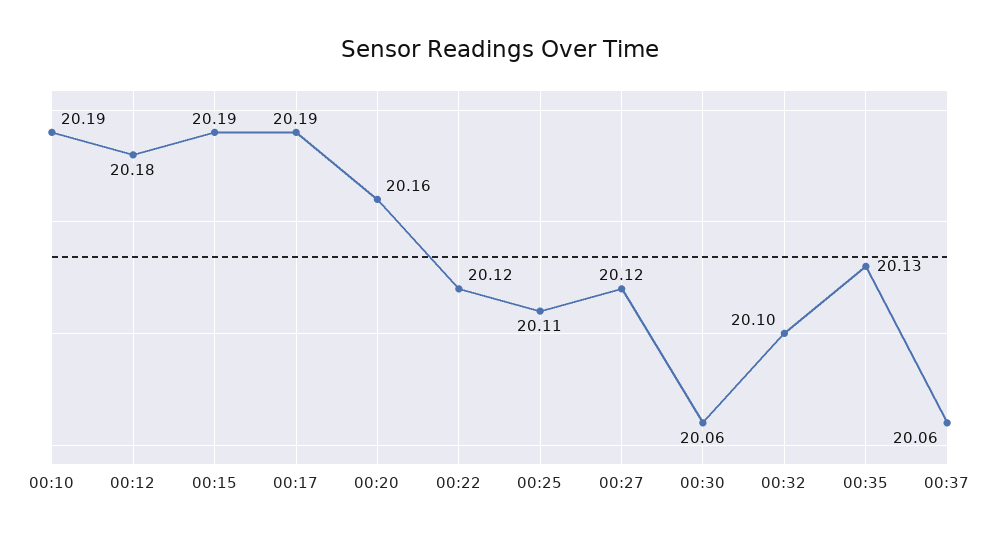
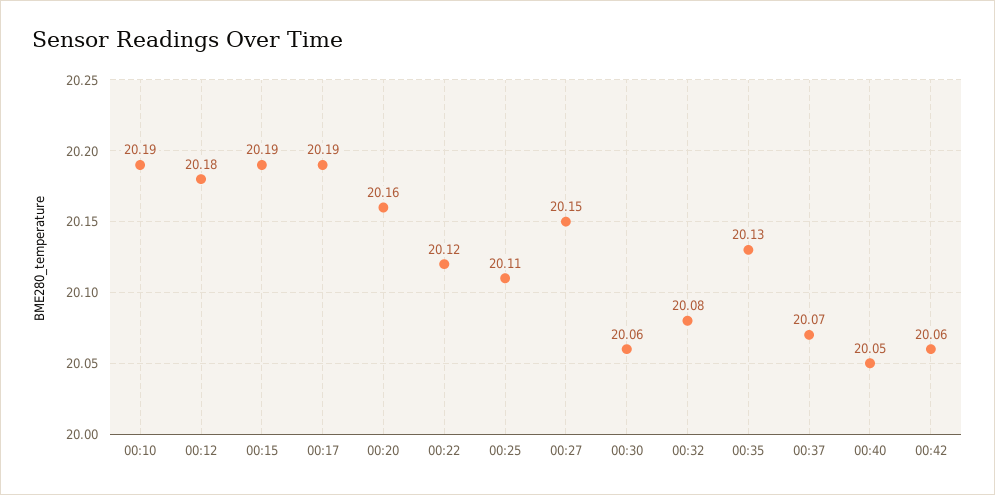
00:27: 20.12 -> 20.15
00:32: 20.1 -> 20.08
00:37: 20.06 -> 20.07
00:40: none -> 20.05
00:42: none -> 20.06

